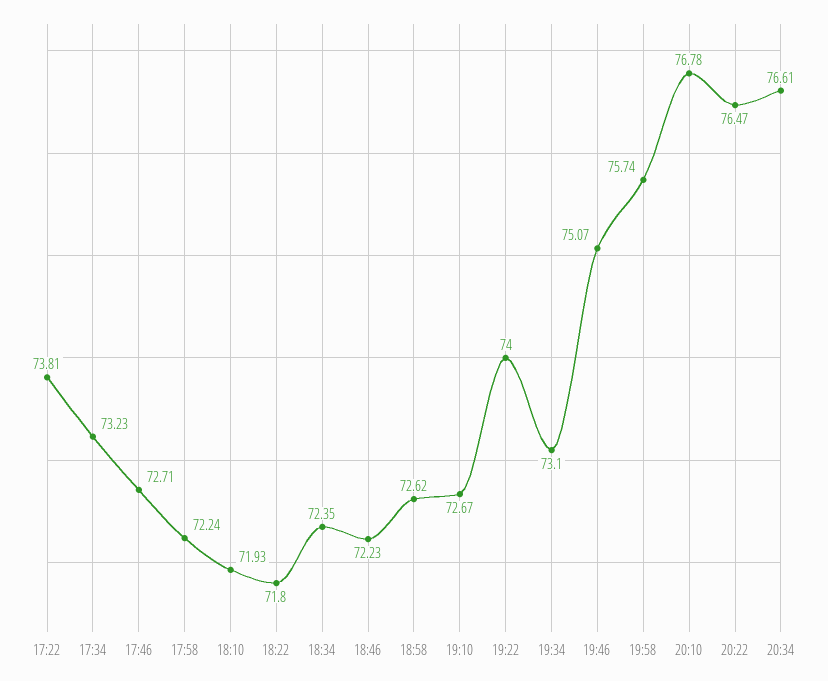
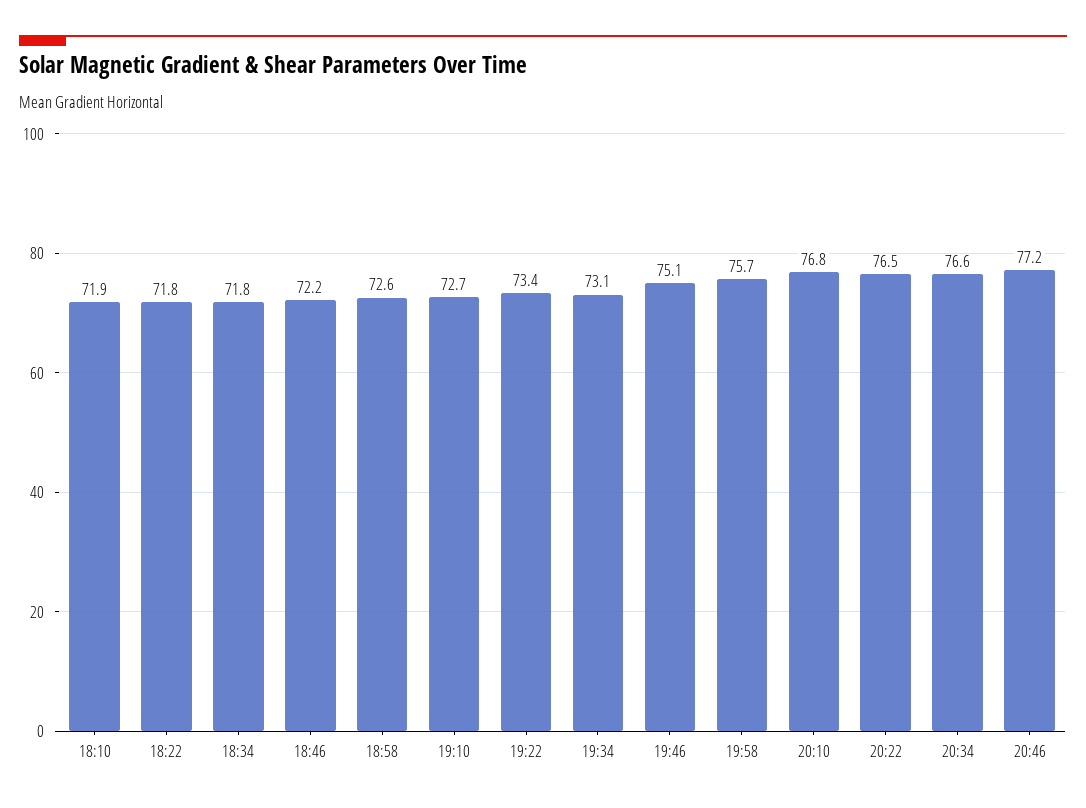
17:22: 73.81 -> none
17:34: 73.23 -> none
17:46: 72.71 -> none
17:58: 72.24 -> none
18:34: 72.35 -> 71.8
19:22: 74 -> 73.4
20:46: none -> 77.2

